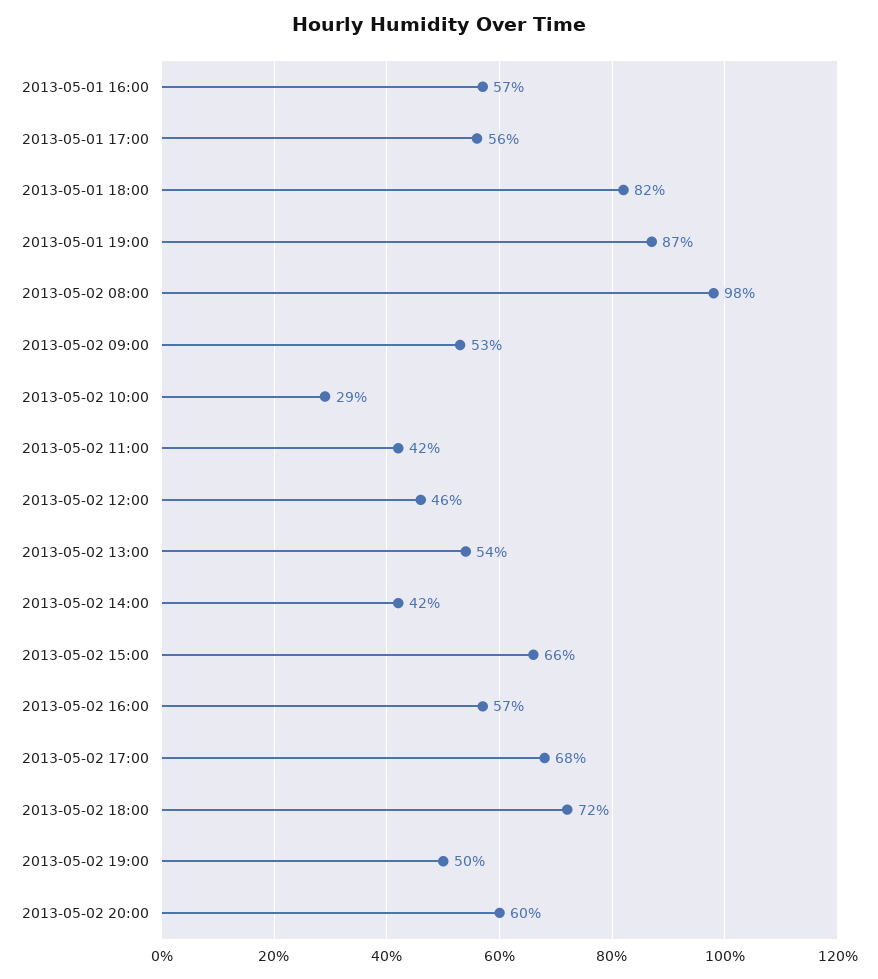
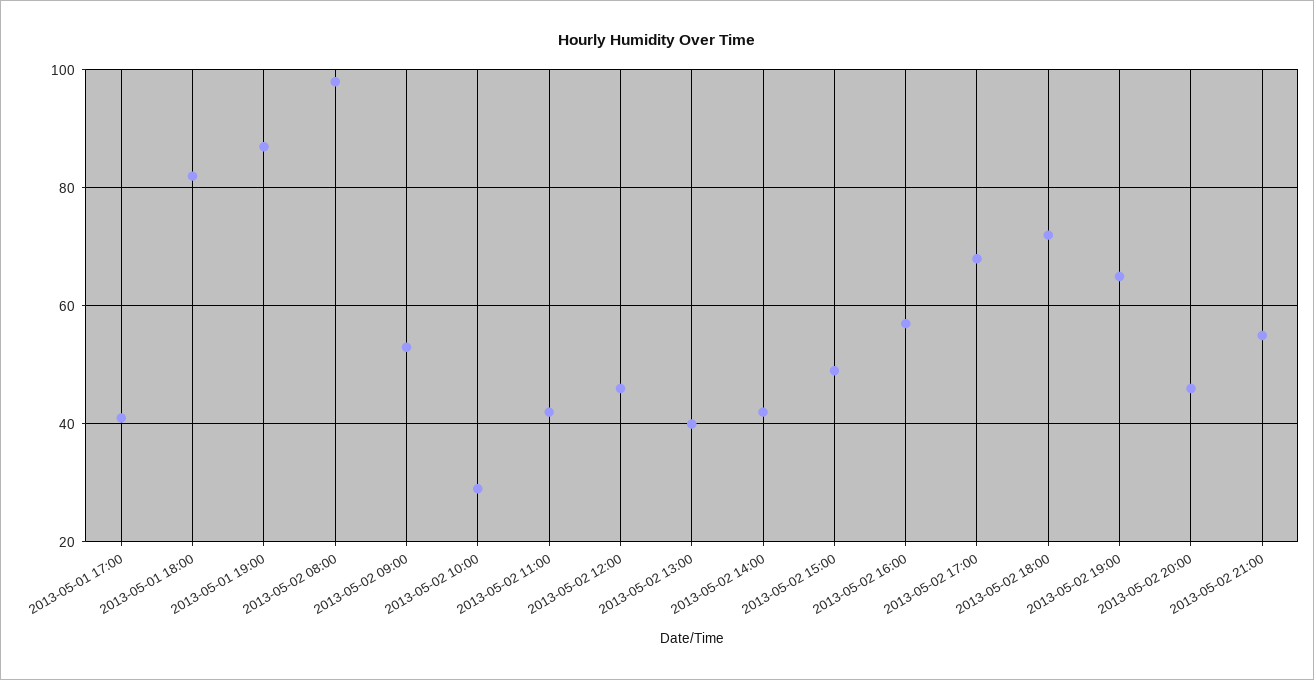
2013-05-01 16:00: 57 -> none
2013-05-01 17:00: 56 -> 40
2013-05-02 13:00: 54 -> 40
2013-05-02 15:00: 66 -> 50
2013-05-02 19:00: 50 -> 65
2013-05-02 20:00: 60 -> 45
2013-05-02 21:00: none -> 55

